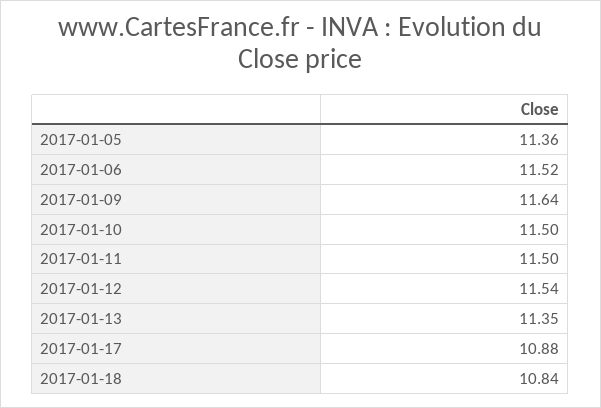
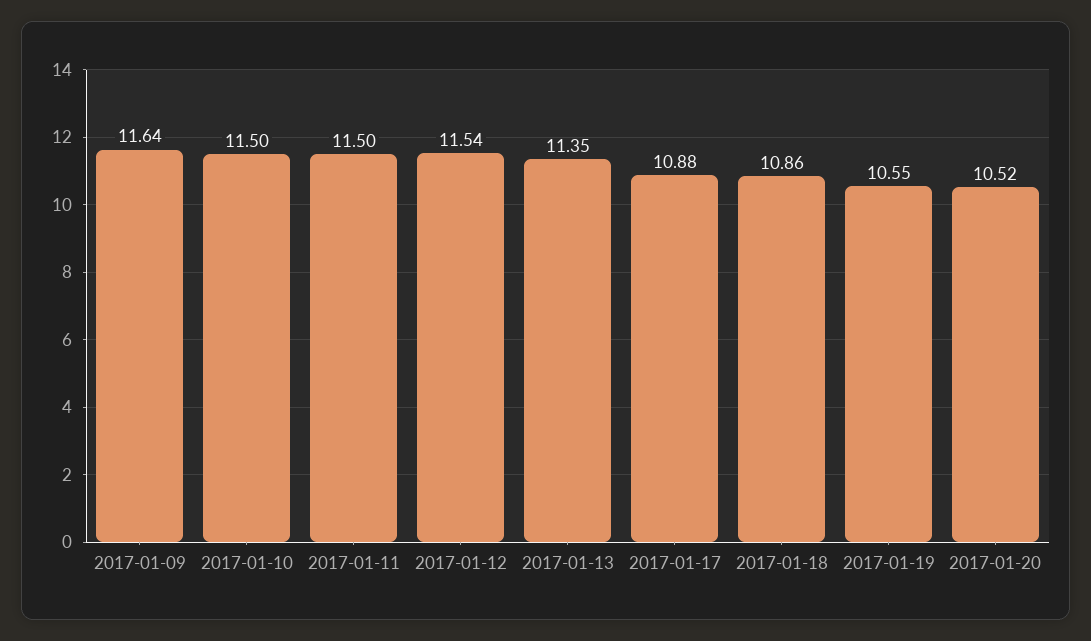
2017-01-05: 11.36 -> none
2017-01-06: 11.52 -> none
2017-01-18: 10.84 -> 10.86
2017-01-19: none -> 10.55
2017-01-20: none -> 10.52

